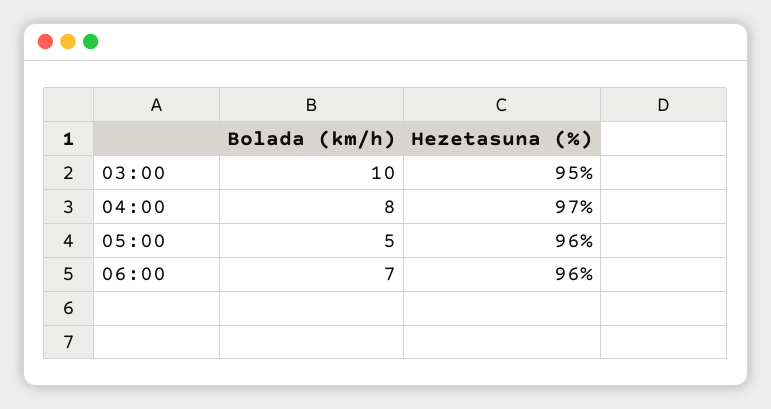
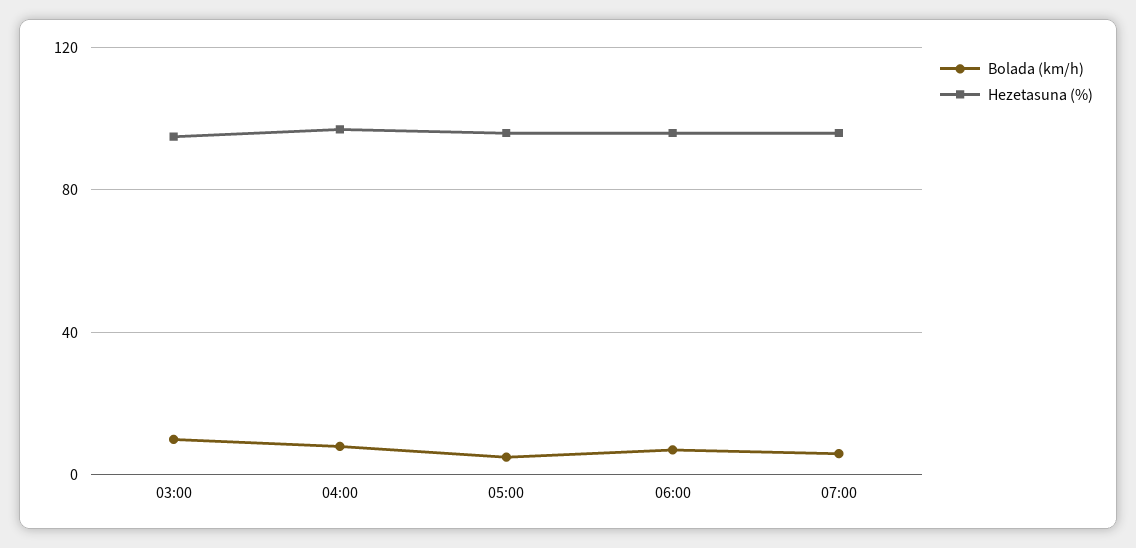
Bolada (km/h), 07:00: none -> 5
Hezetasuna (%), 07:00: none -> 95

